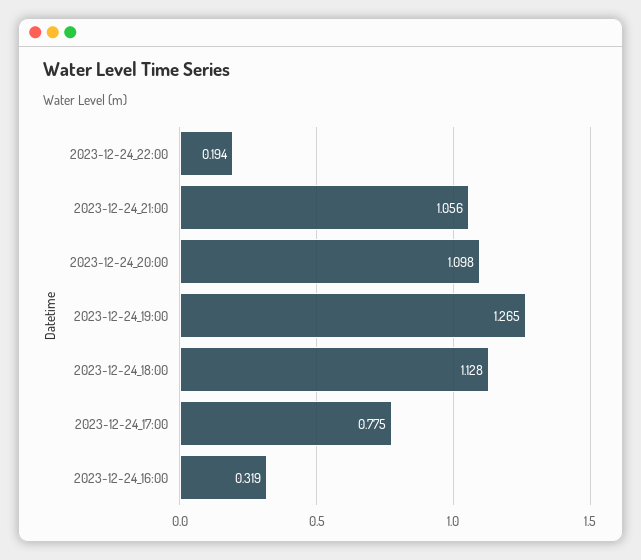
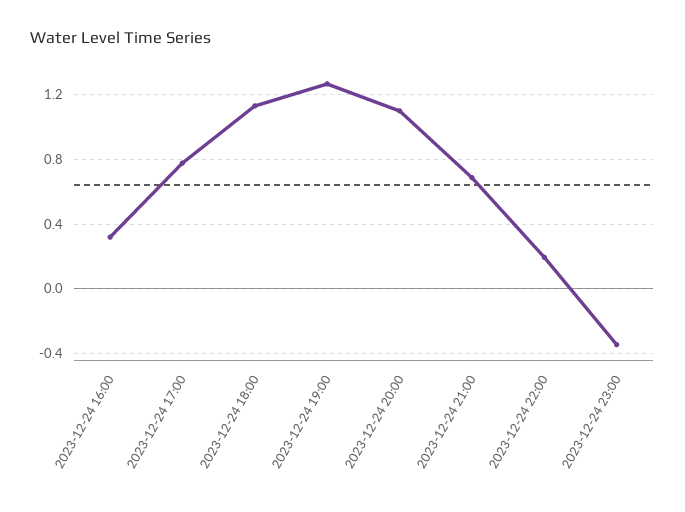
2023-12-24_21:00: 1.056 -> 0.7
2023-12-24 23:00: none -> -0.35

